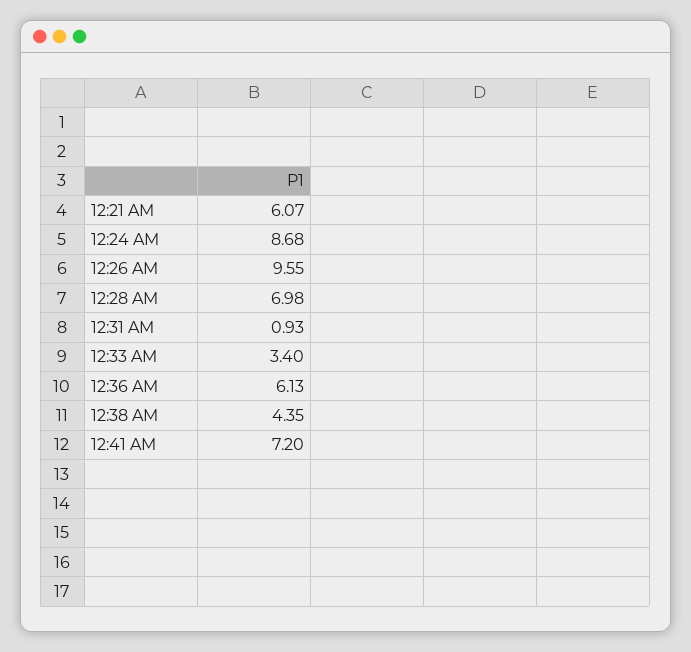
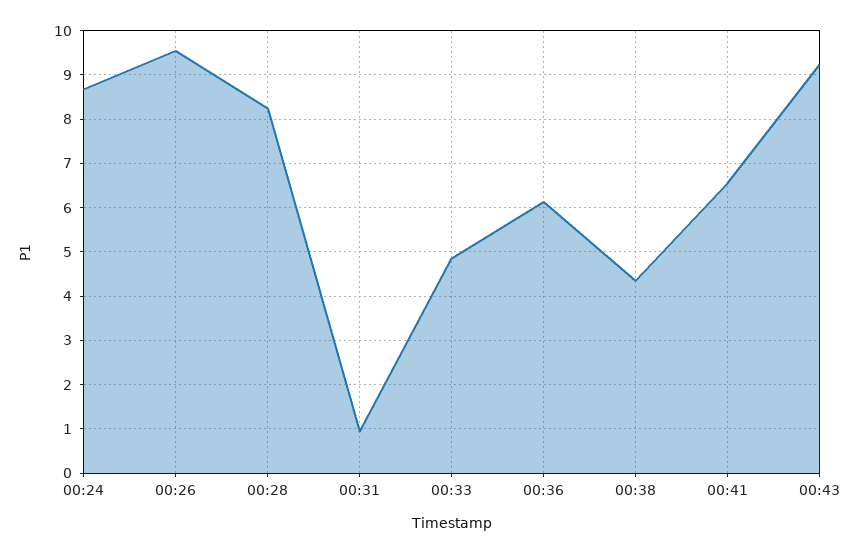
12:21 AM: 6.07 -> none
12:28 AM: 6.98 -> 8.2
12:33 AM: 3.4 -> 4.8
12:41 AM: 7.2 -> 6.6
00:43: none -> 9.2

